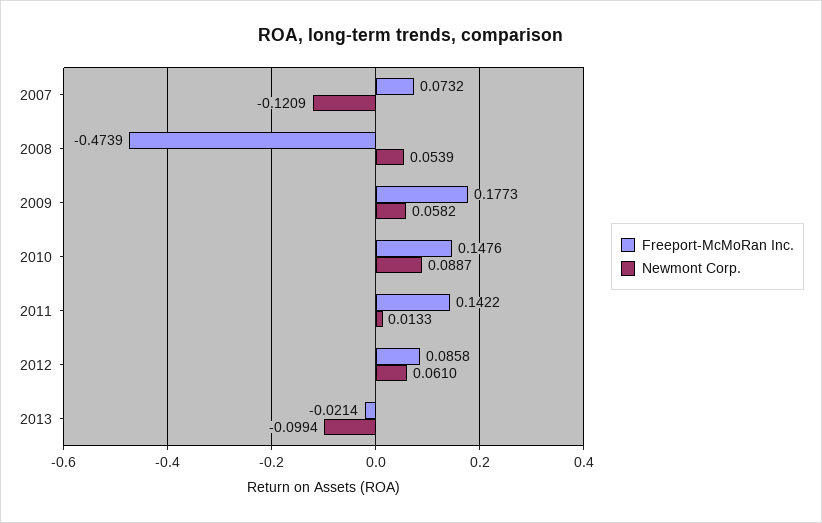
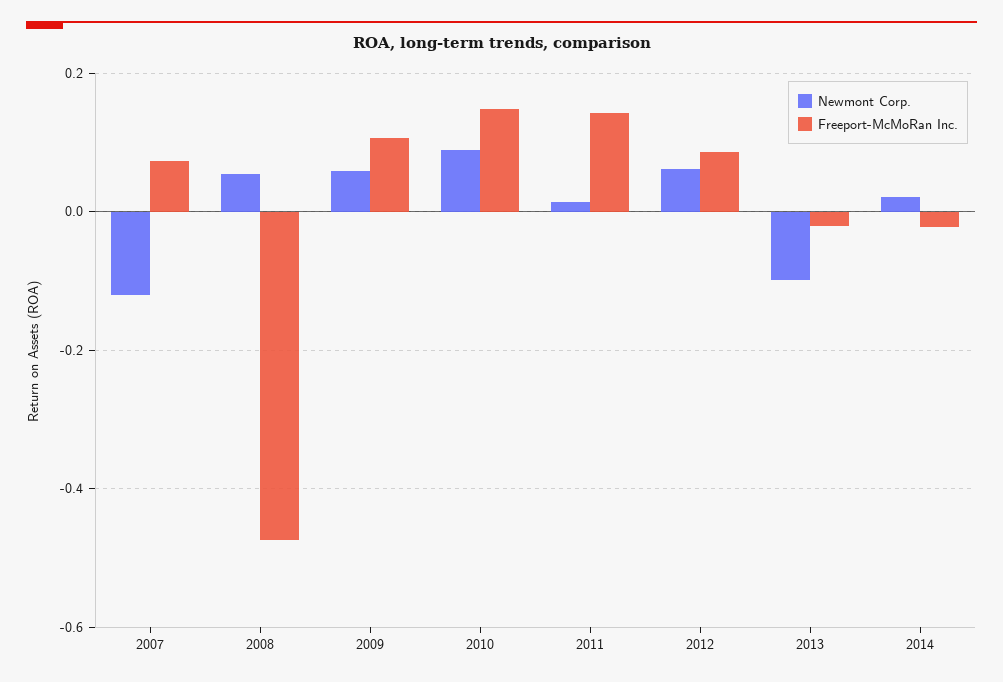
Freeport-McMoRan Inc., 2009: 0.1773 -> 0.1
Newmont Corp., 2014: none -> 0.02
Freeport-McMoRan Inc., 2014: none -> -0.02

